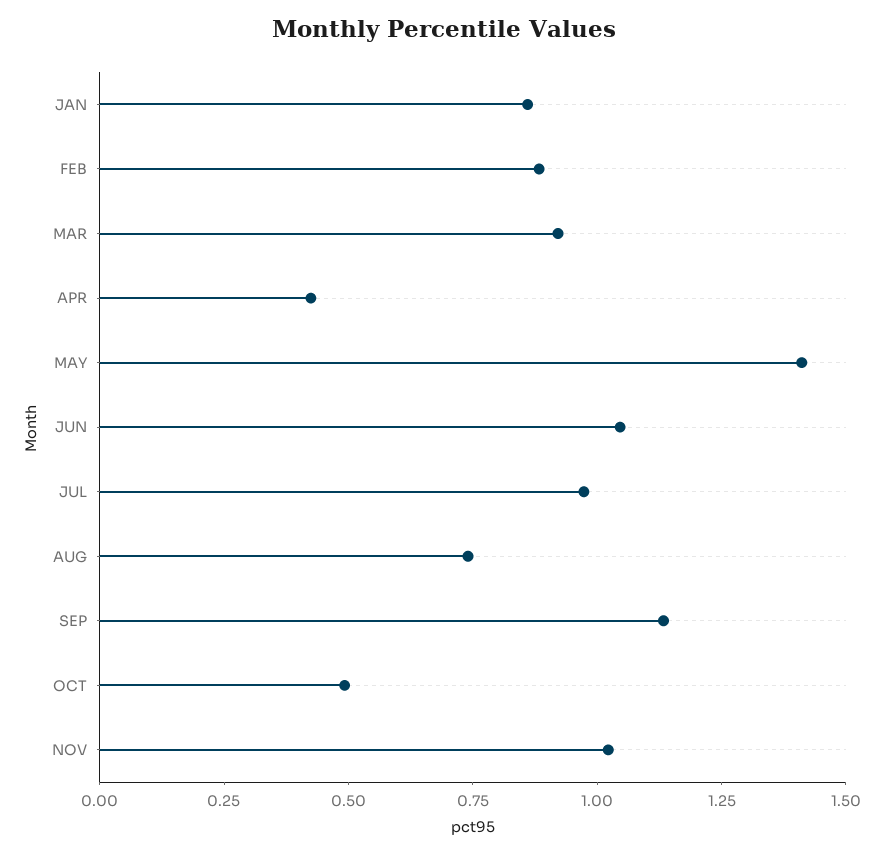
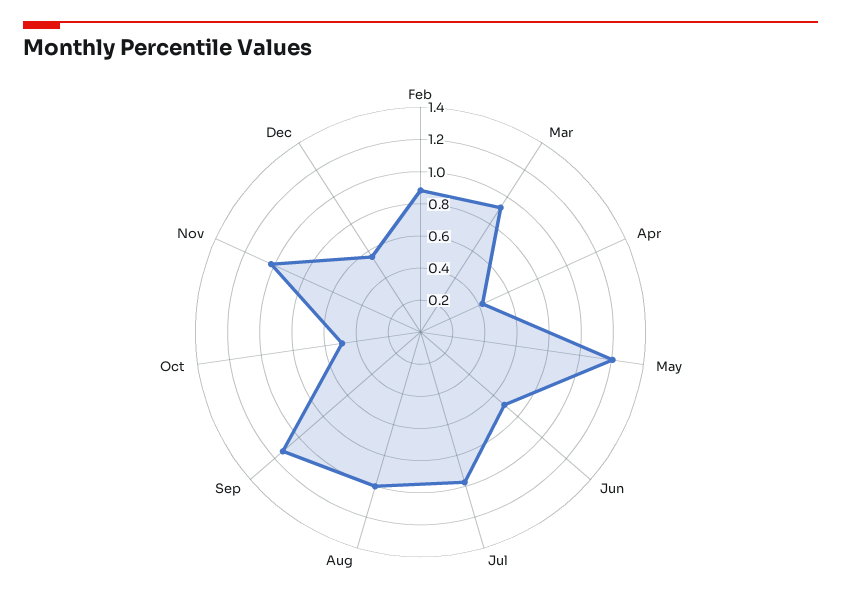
JAN: 0.85 -> none
MAY: 1.4 -> 1.2
JUN: 1.05 -> 0.7
AUG: 0.75 -> 1
Dec: none -> 0.55

